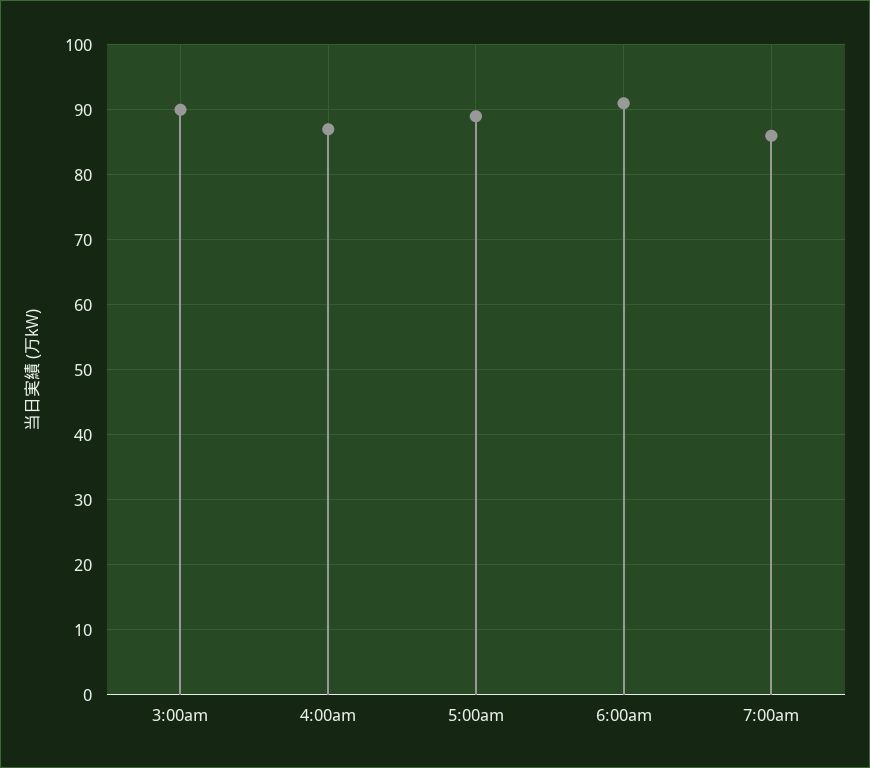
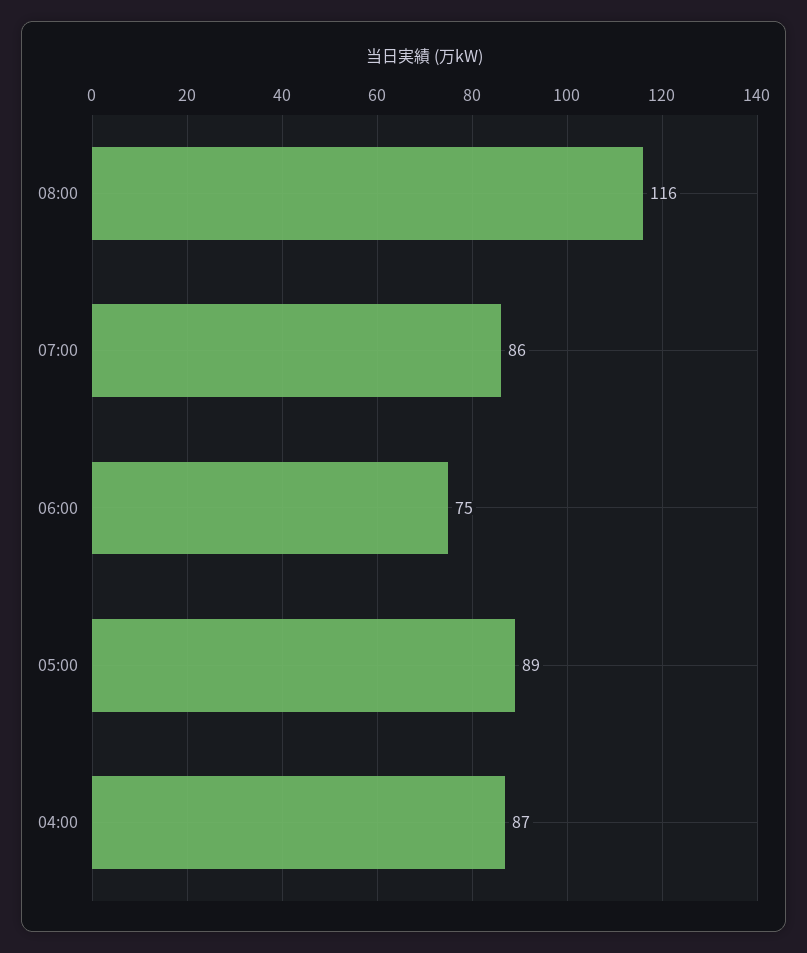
3:00am: 90 -> none
6:00am: 91 -> 75
08:00: none -> 116

